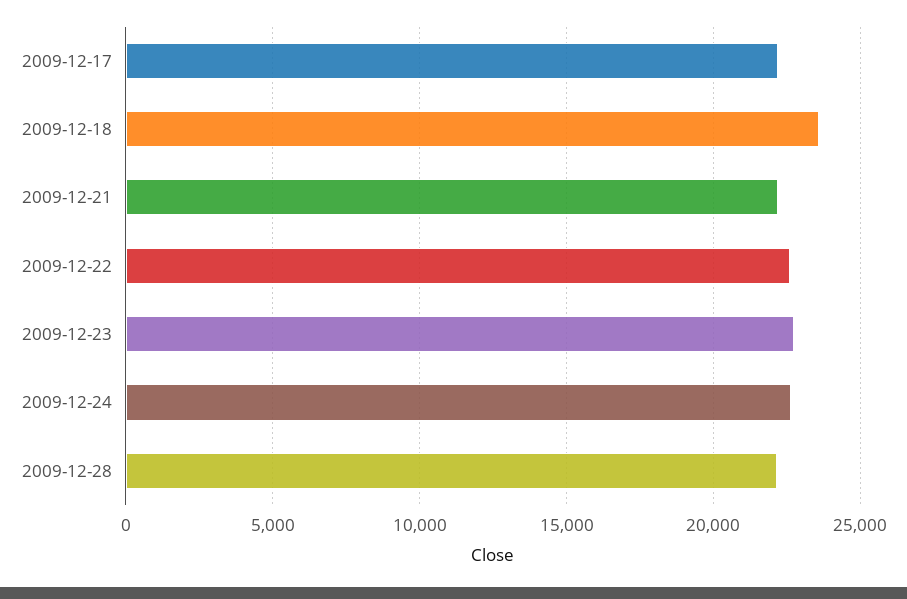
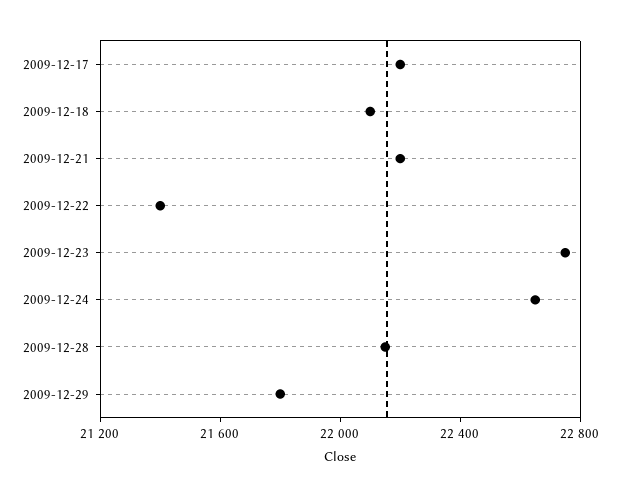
2009-12-18: 23500 -> 22100
2009-12-22: 22500 -> 21400
2009-12-29: none -> 21800

